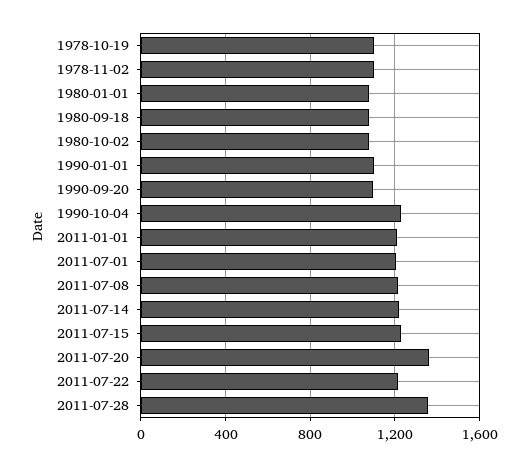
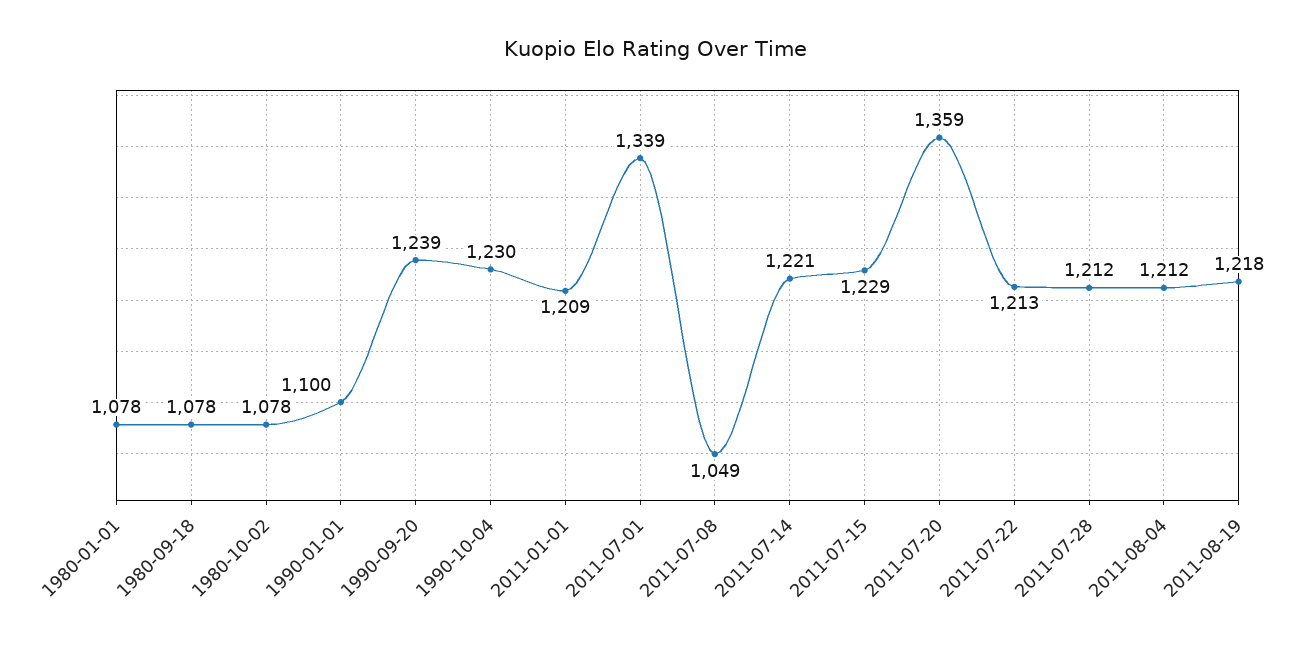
1978-10-19: 1100 -> none
1978-11-02: 1100 -> none
1990-09-20: 1100 -> 1239
2011-07-01: 1200 -> 1339
2011-07-08: 1200 -> 1049
2011-07-28: 1350 -> 1212
2011-08-04: none -> 1212
2011-08-19: none -> 1218

